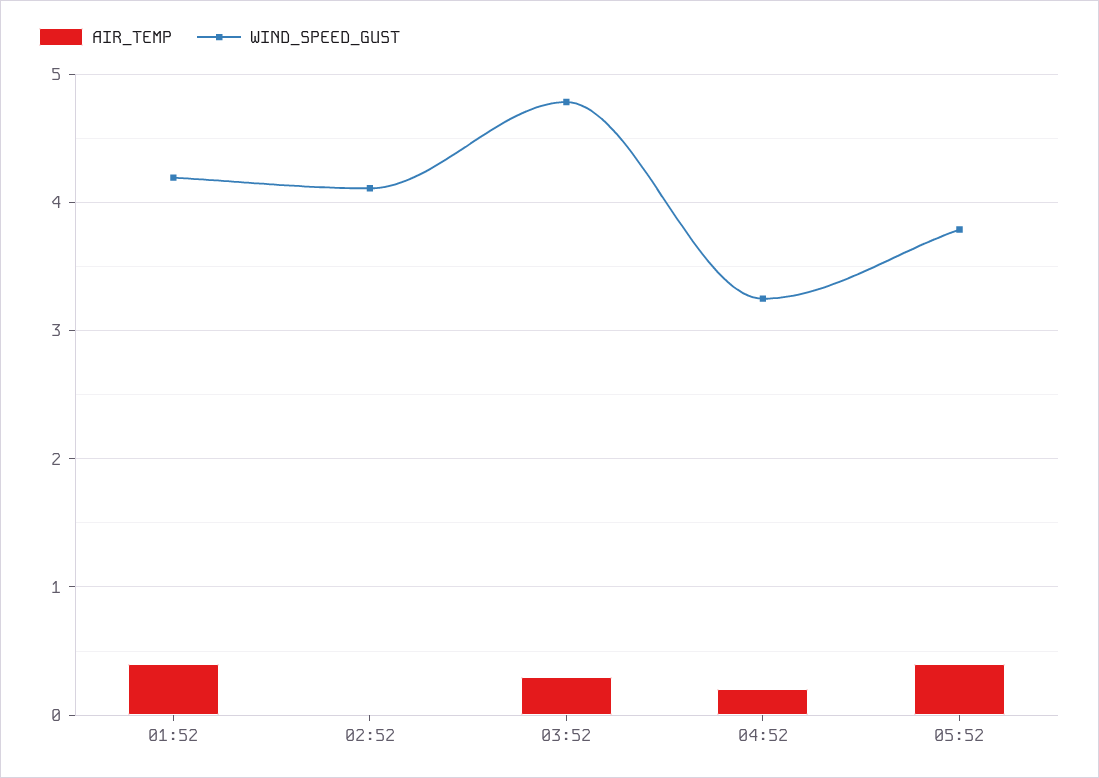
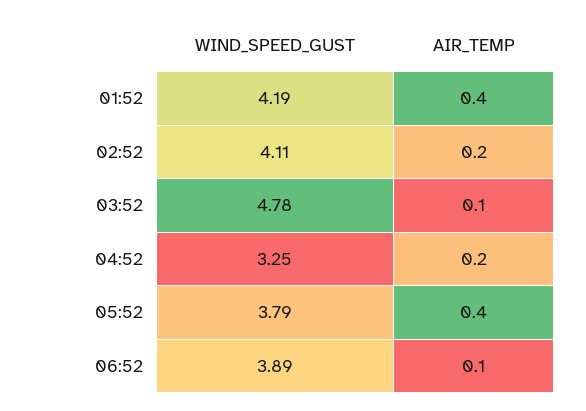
AIR_TEMP, 02:52: 0 -> 0.2
AIR_TEMP, 03:52: 0.3 -> 0.1
WIND_SPEED_GUST, 06:52: none -> 3.89
AIR_TEMP, 06:52: none -> 0.1

